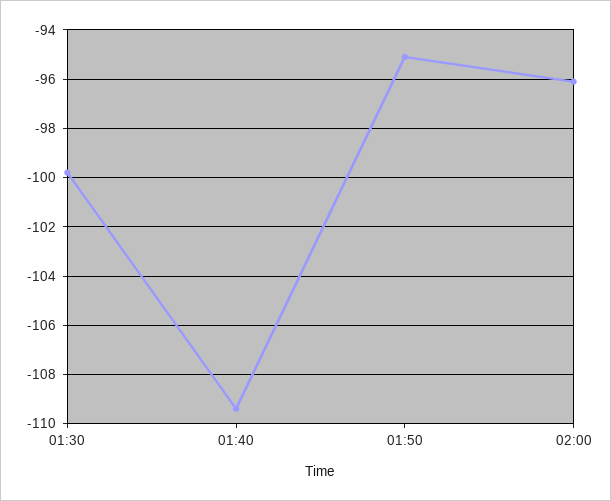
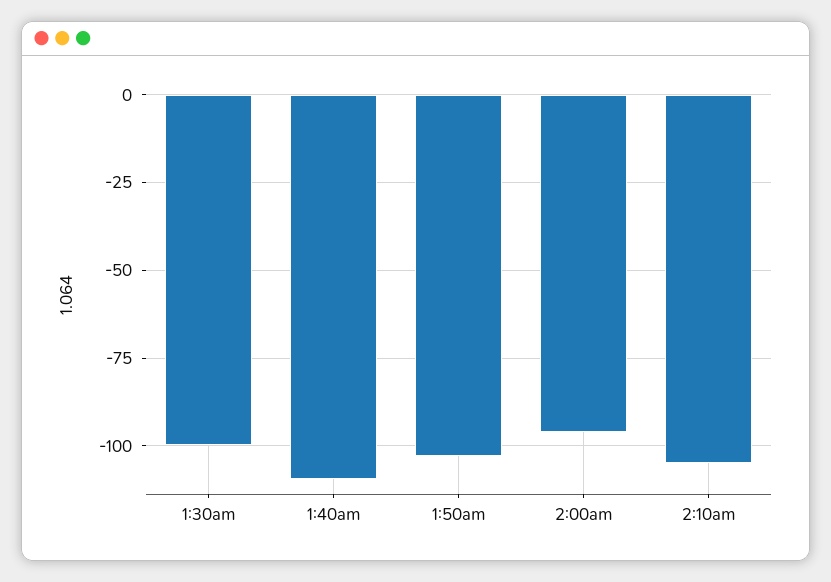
01:50: -95 -> -102.5
2:10am: none -> -105

